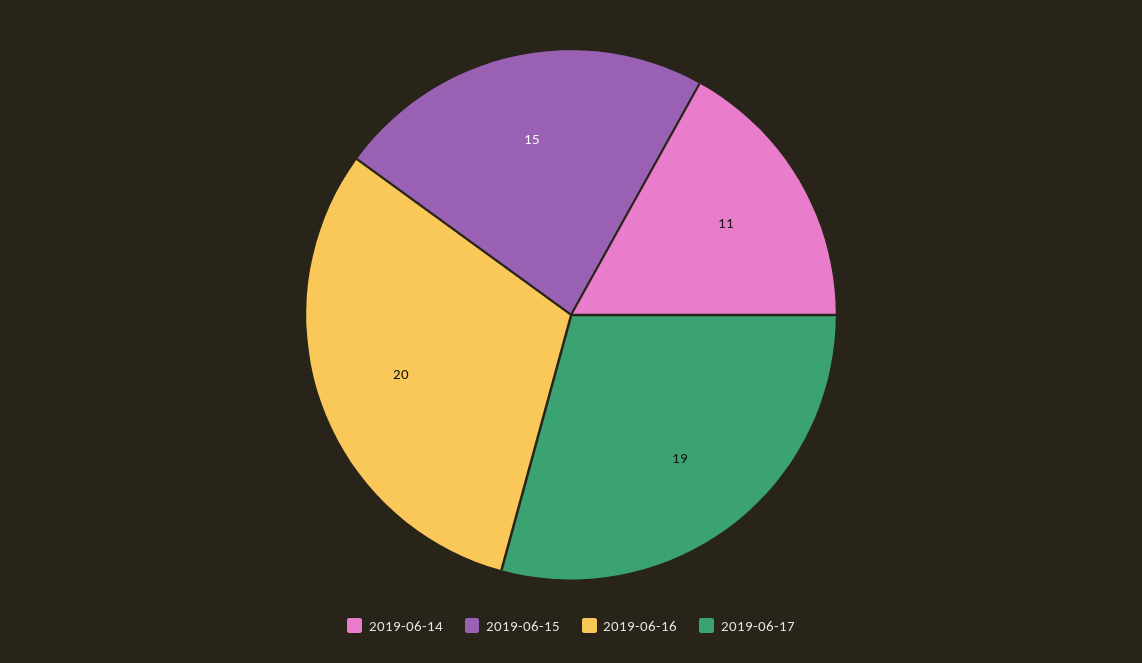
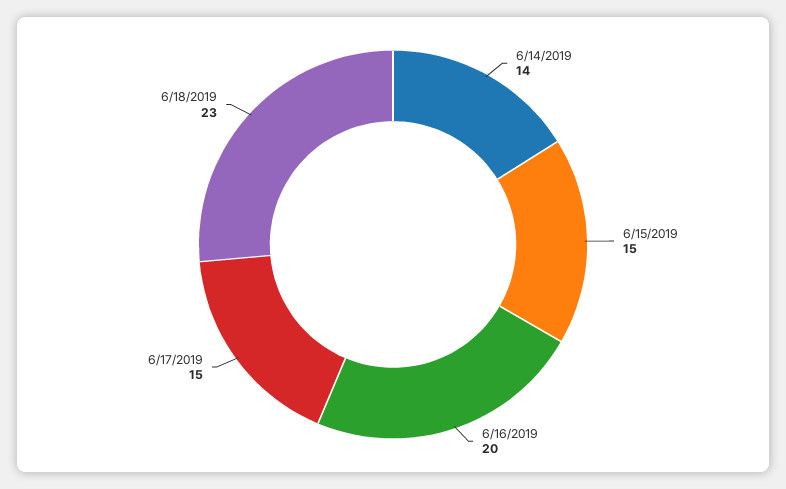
2019-06-14: 11 -> 14
2019-06-17: 19 -> 15
6/18/2019: none -> 23

